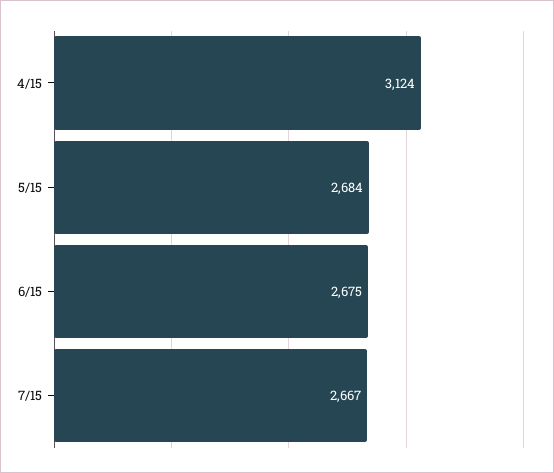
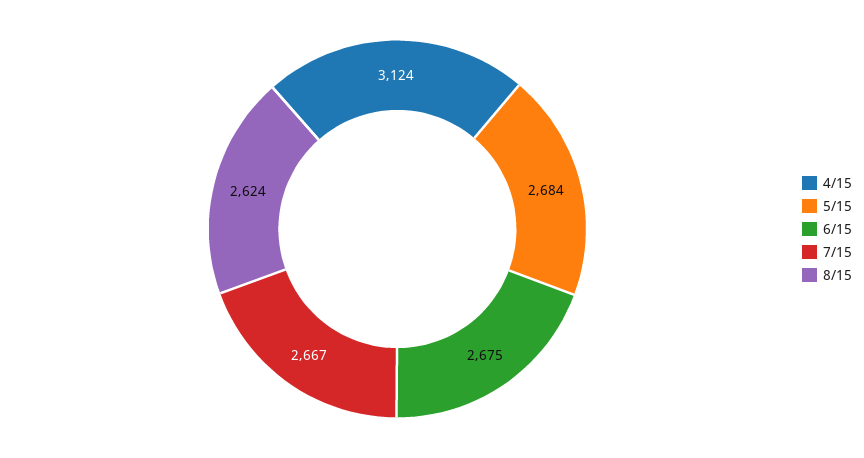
8/15: none -> 2624

